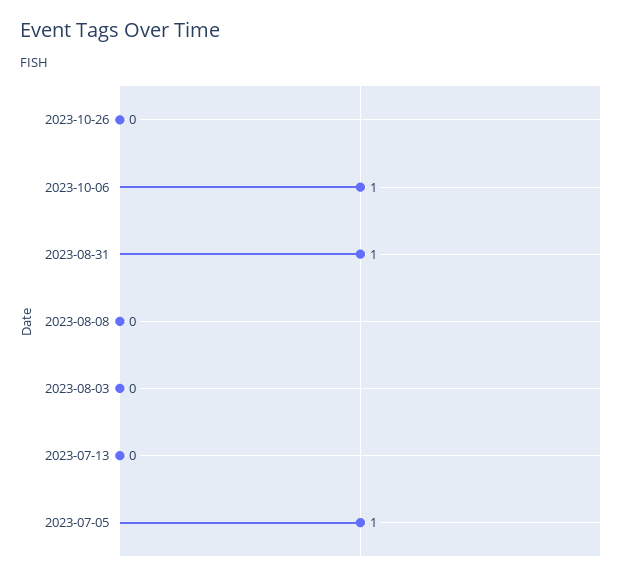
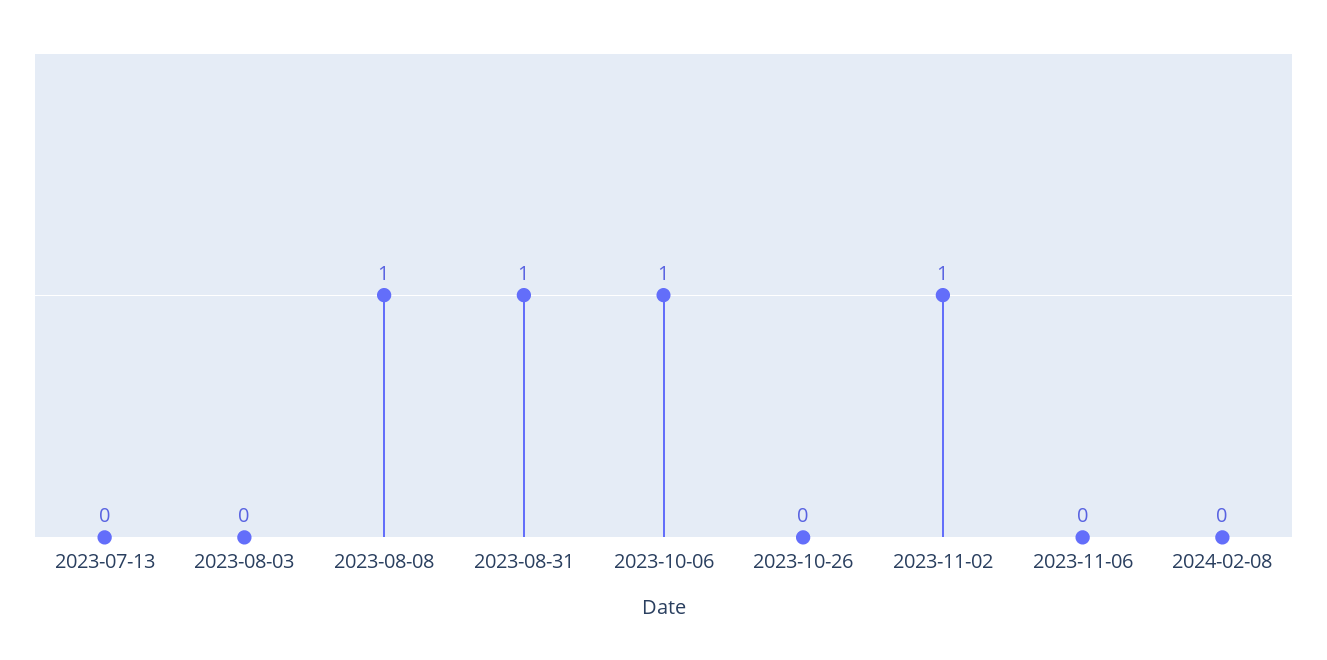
2023-08-08: 0 -> 1
2023-07-05: 1 -> none
2023-11-02: none -> 1
2023-11-06: none -> 0
2024-02-08: none -> 0

